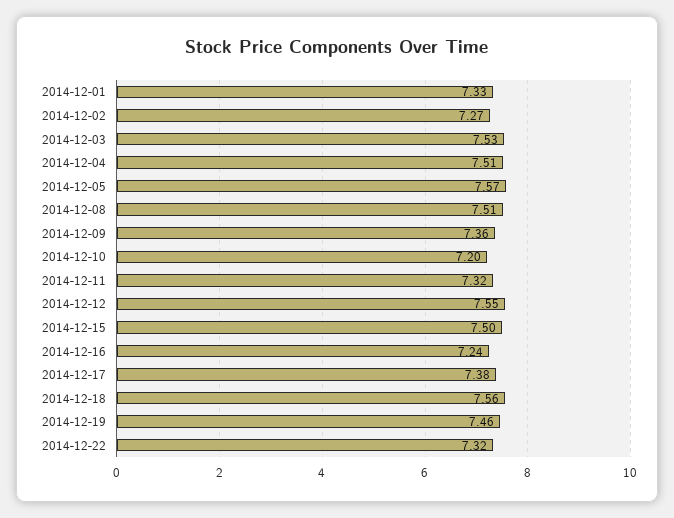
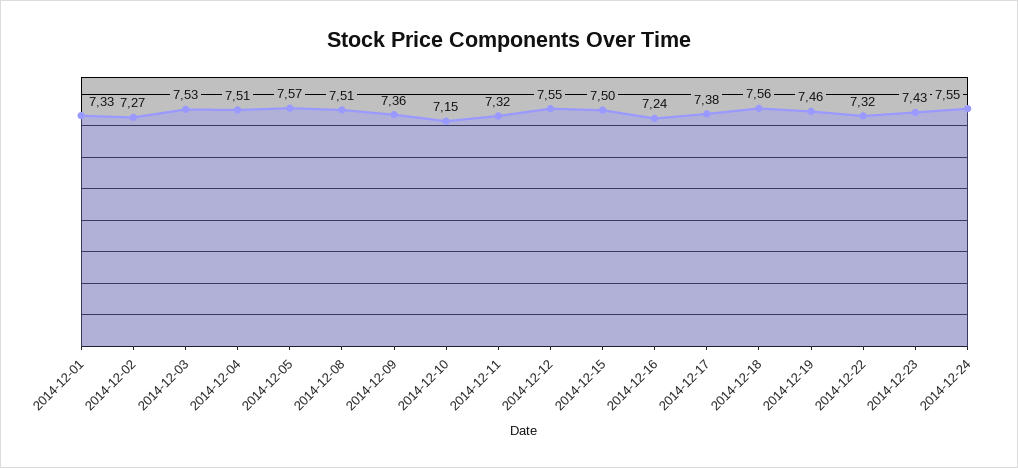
2014-12-10: 7.2 -> 7.15
2014-12-23: none -> 7.43
2014-12-24: none -> 7.55

